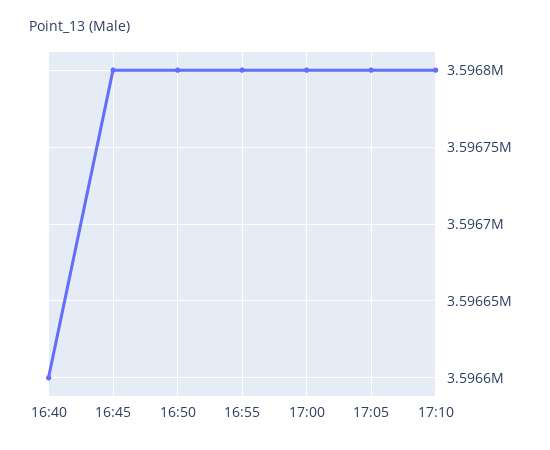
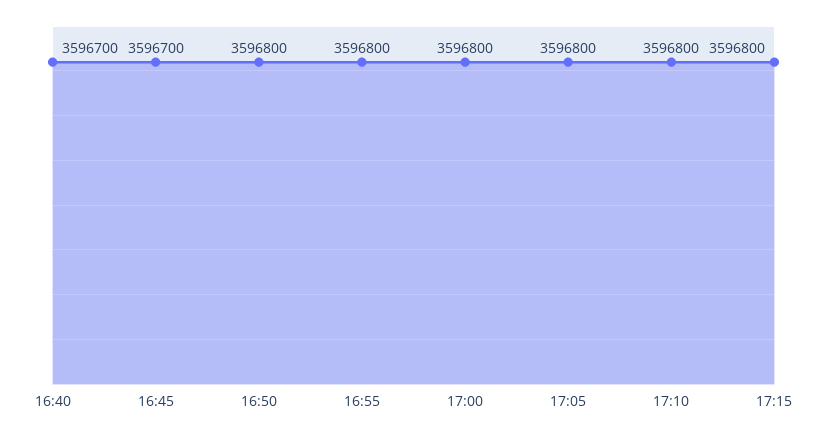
16:40: 3596600 -> 3596700
16:45: 3596800 -> 3596700
17:15: none -> 3596800

